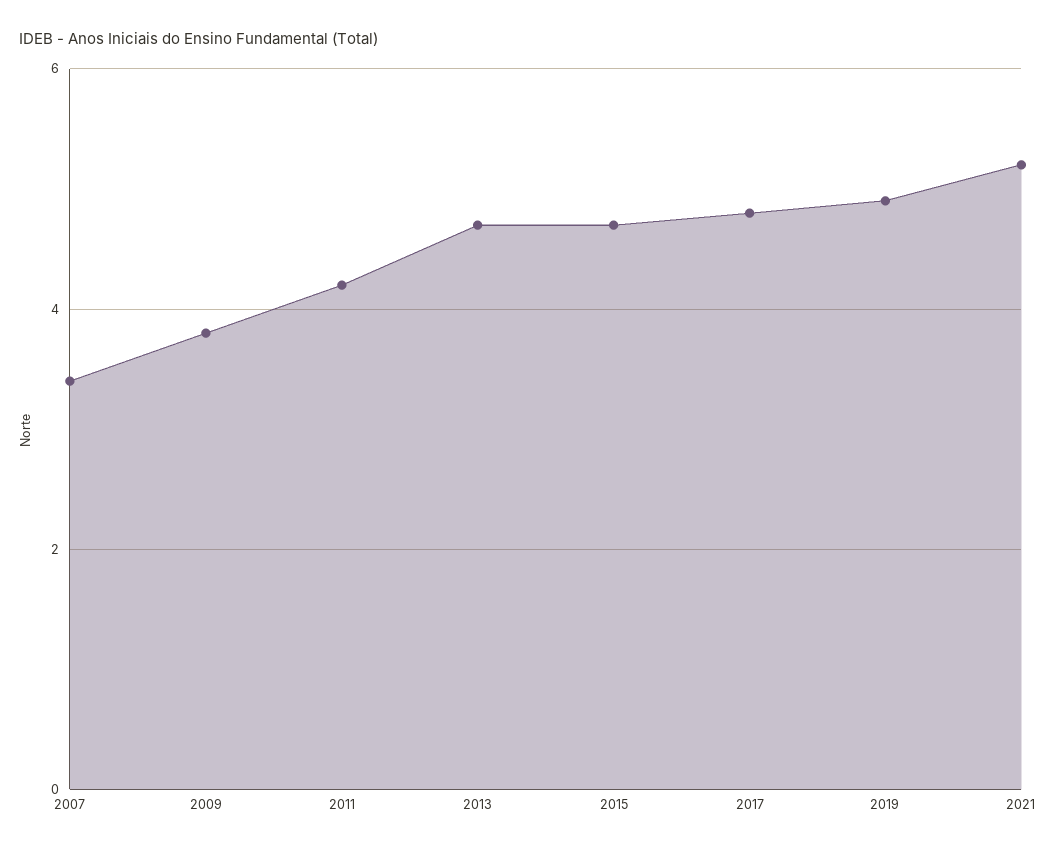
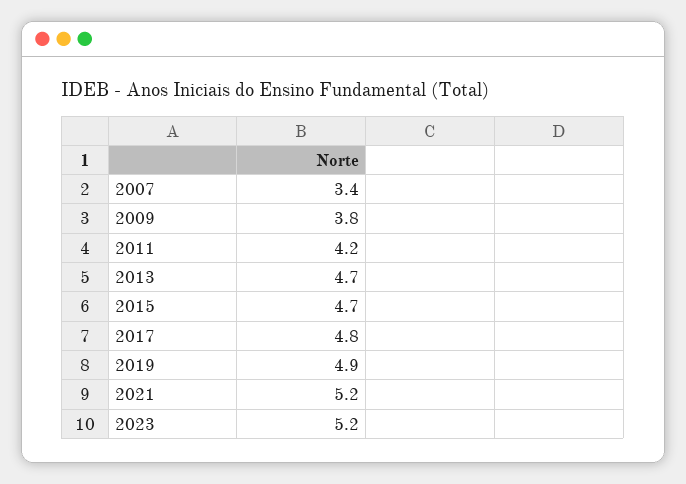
2023: none -> 5.2

